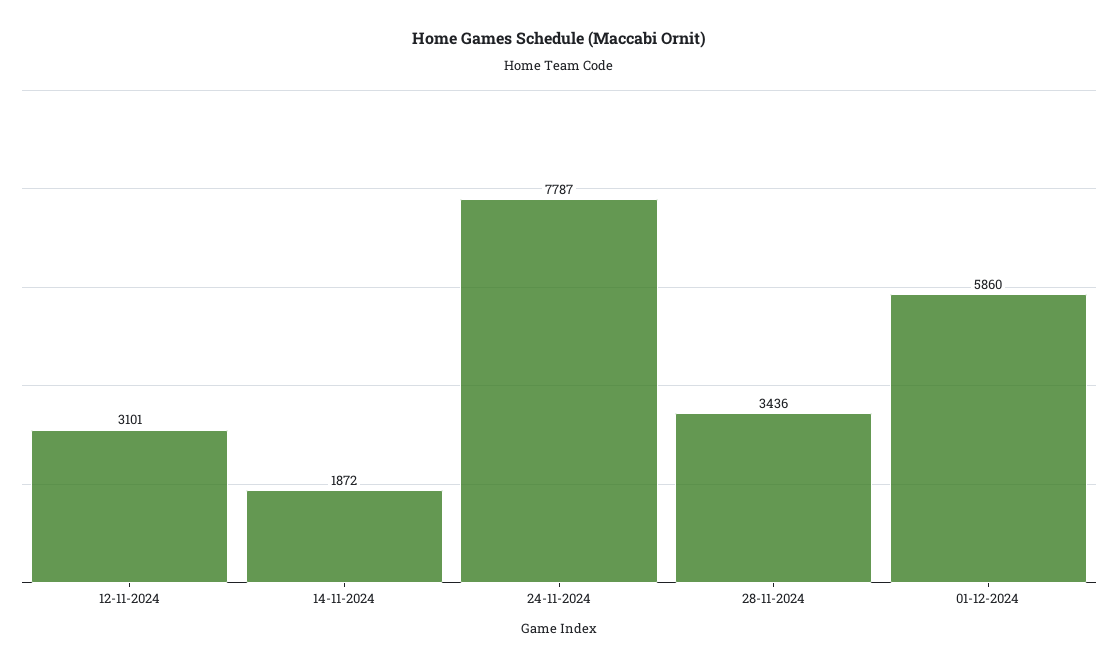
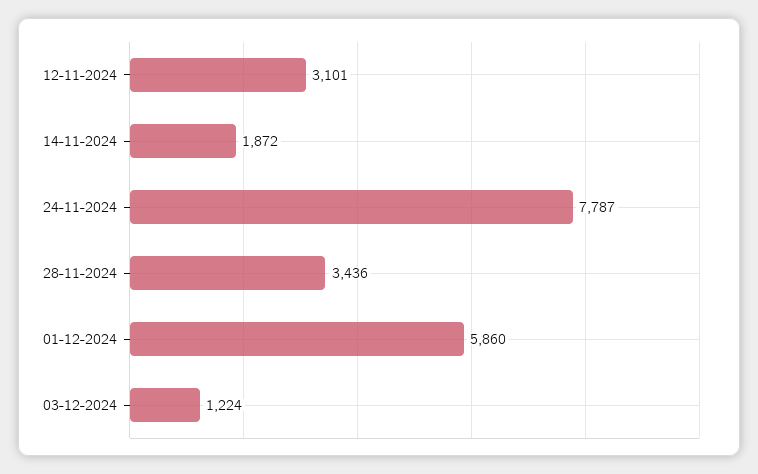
03-12-2024: none -> 1224

